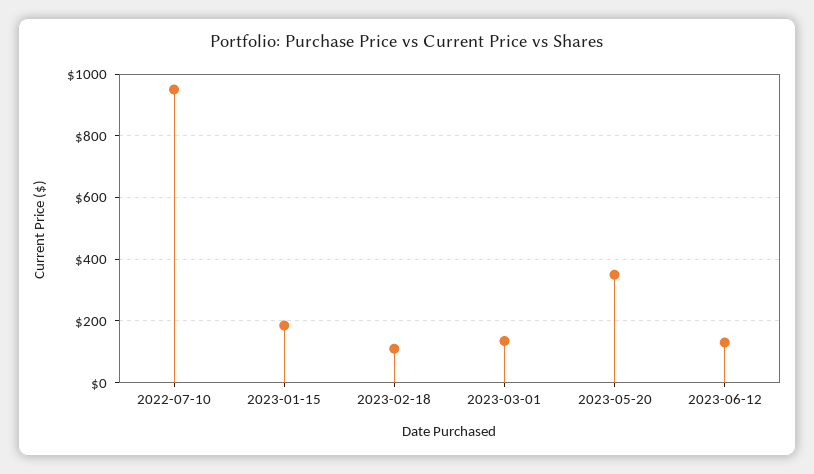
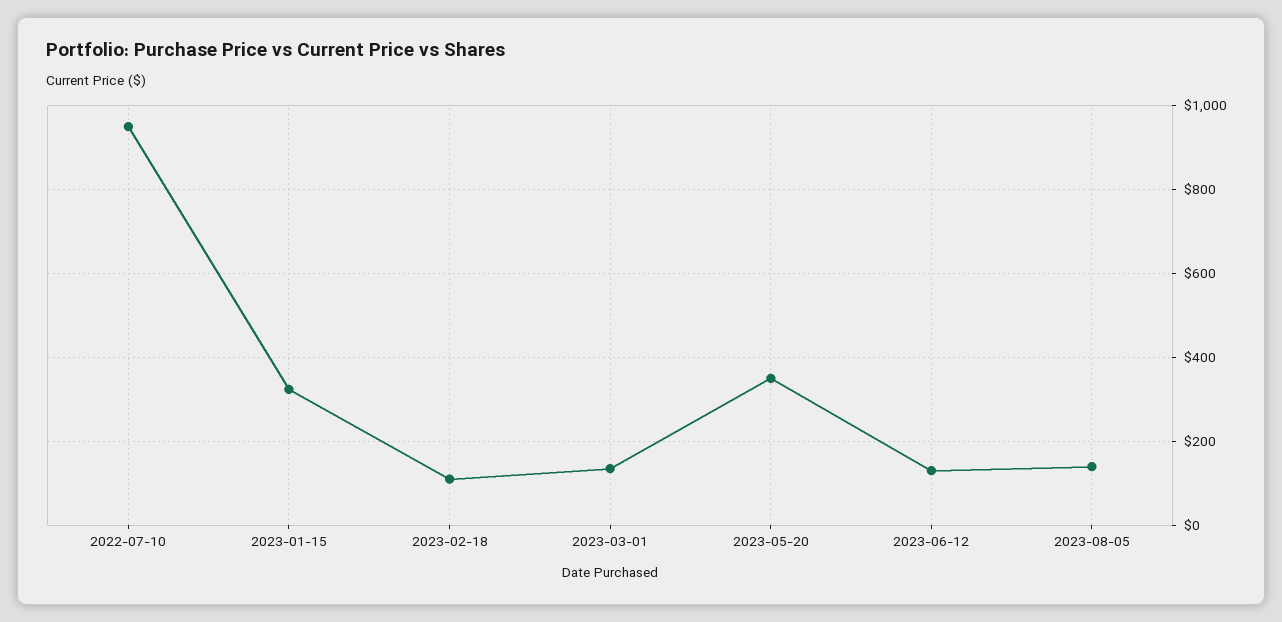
2023-01-15: 180 -> 320
2023-08-05: none -> 140

